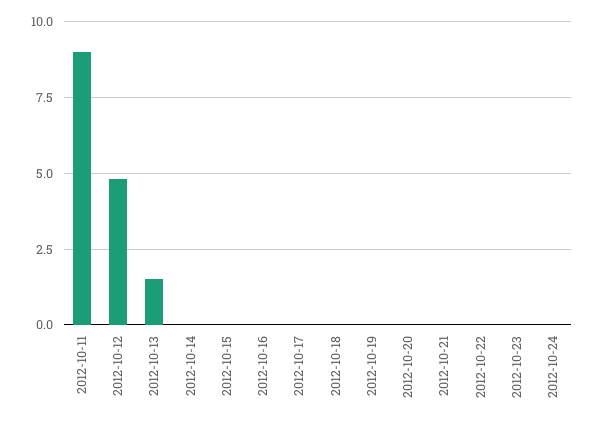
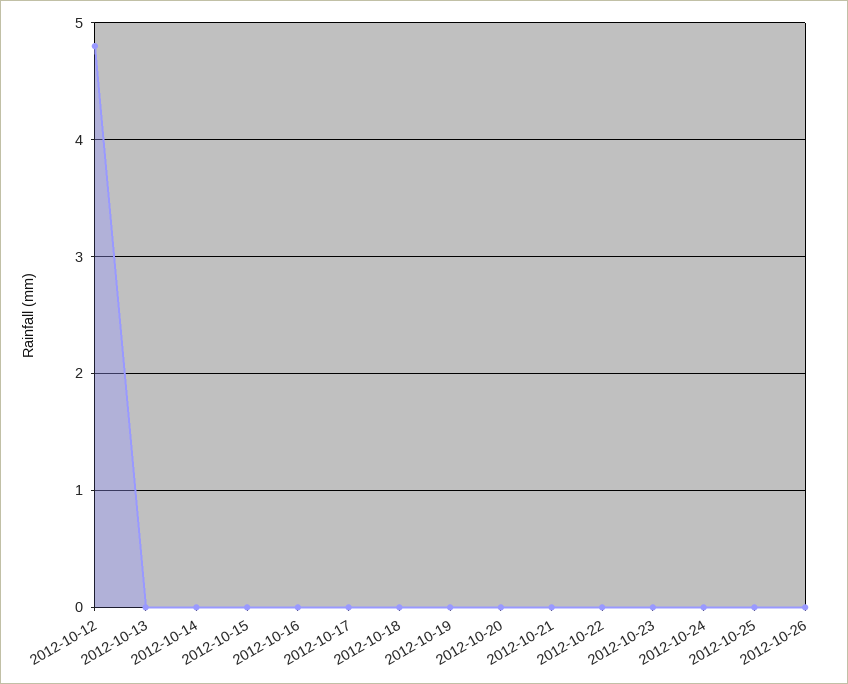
2012-10-11: 9 -> none
2012-10-13: 1.5 -> 0
2012-10-25: none -> 0
2012-10-26: none -> 0

